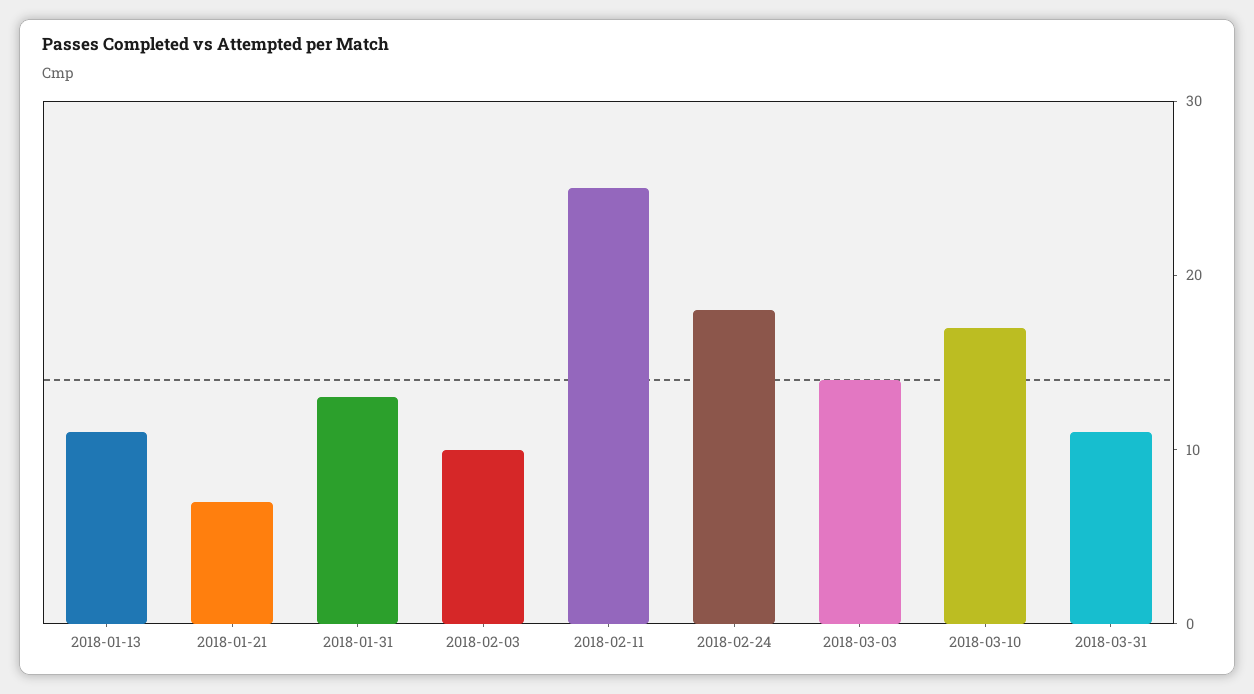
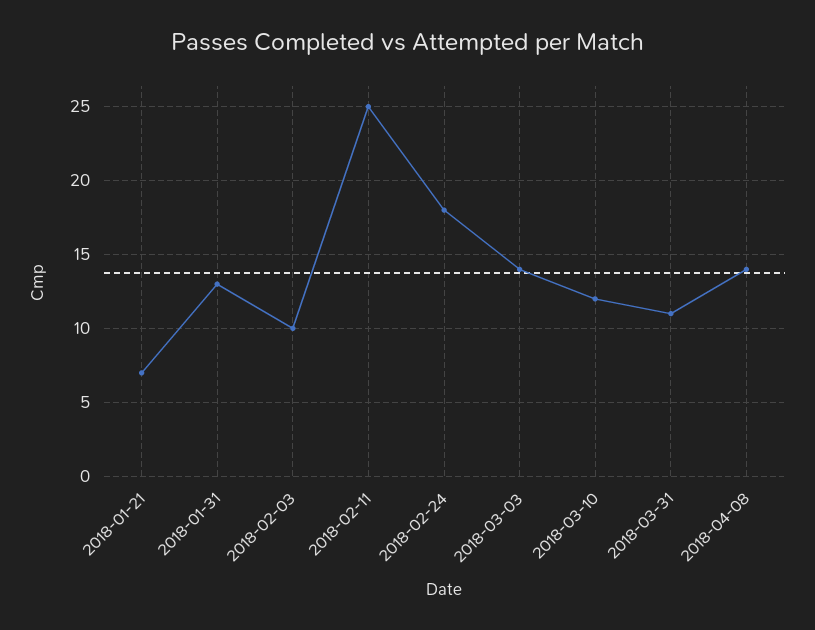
2018-01-13: 11 -> none
2018-03-10: 17 -> 12
2018-04-08: none -> 14

